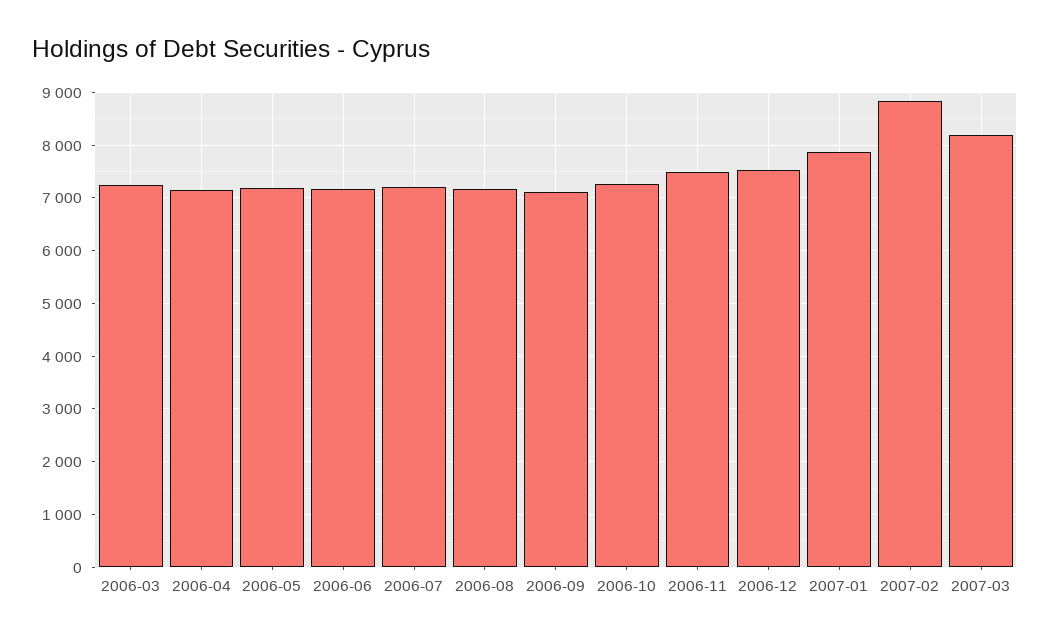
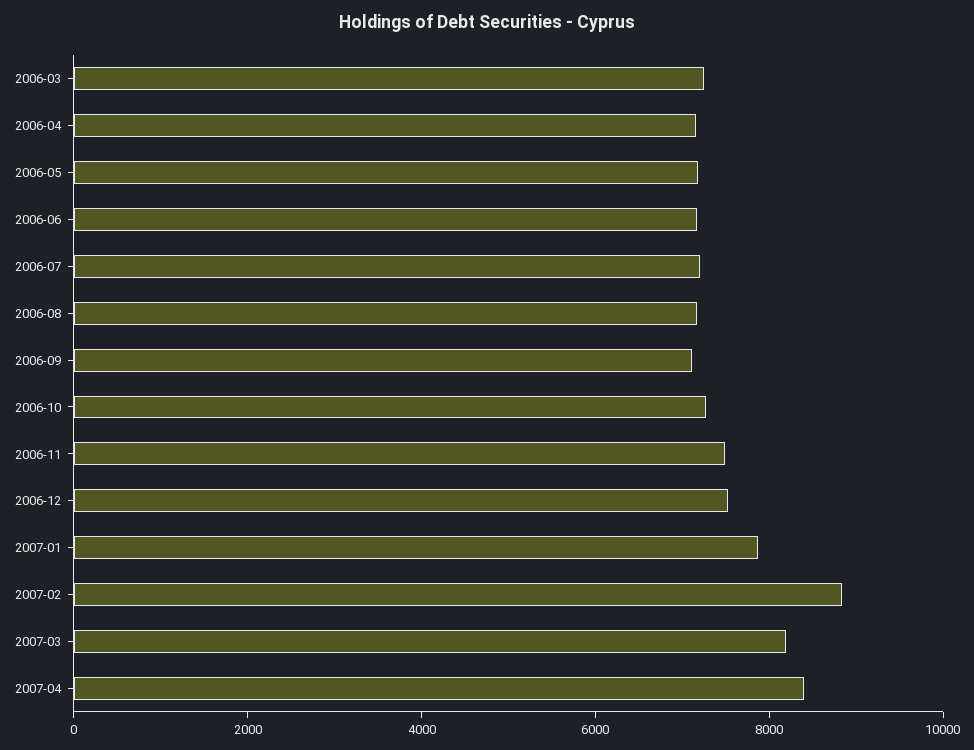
2007-04: none -> 8500

